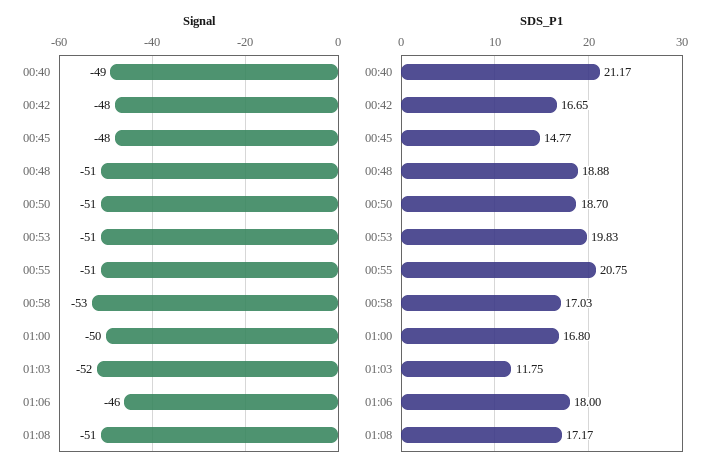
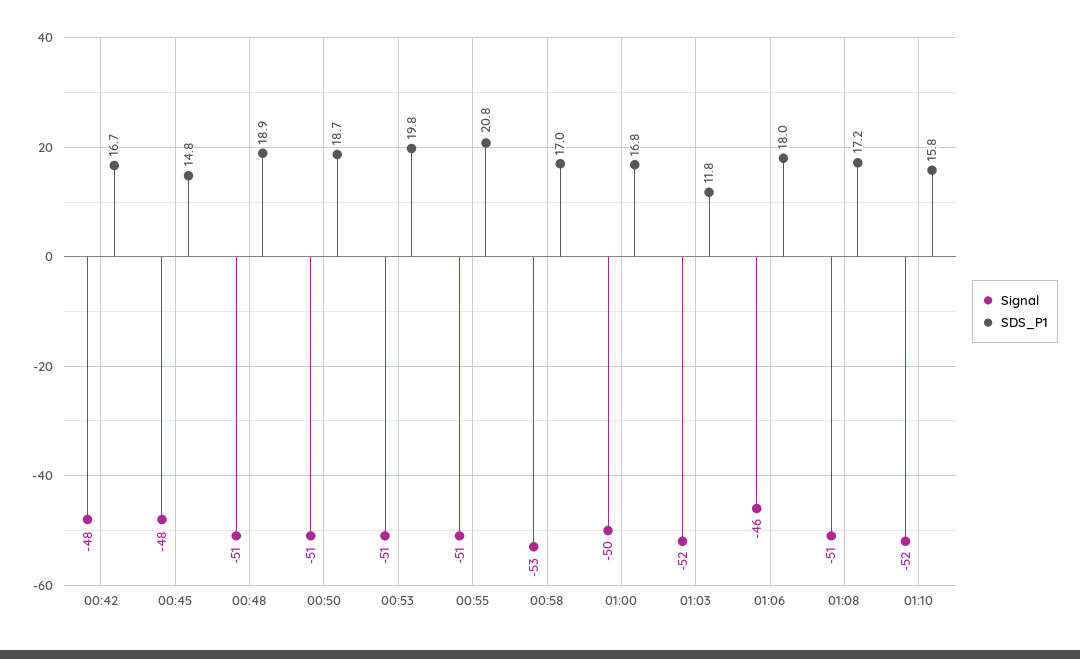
Signal, 00:40: -49 -> none
SDS_P1, 00:40: 21.17 -> none
Signal, 01:10: none -> -52
SDS_P1, 01:10: none -> 15.8

